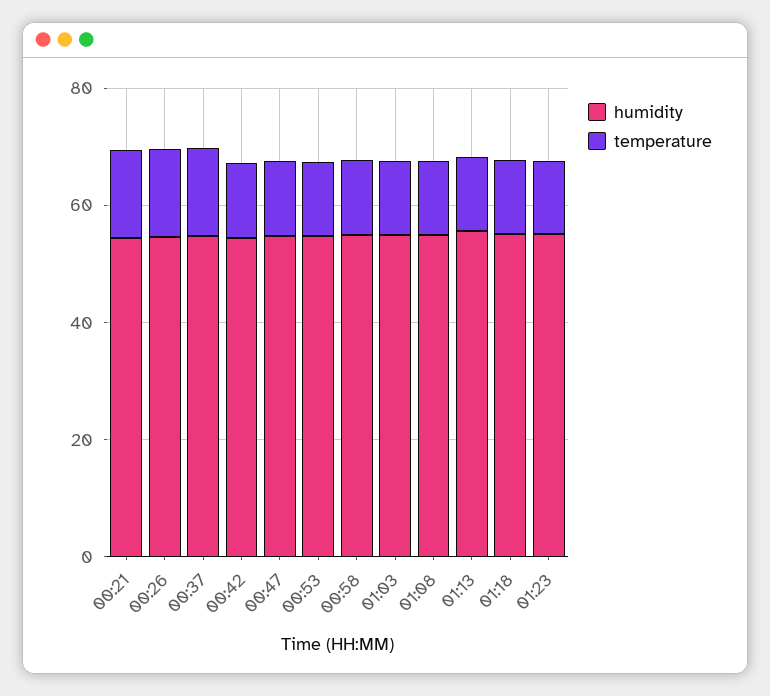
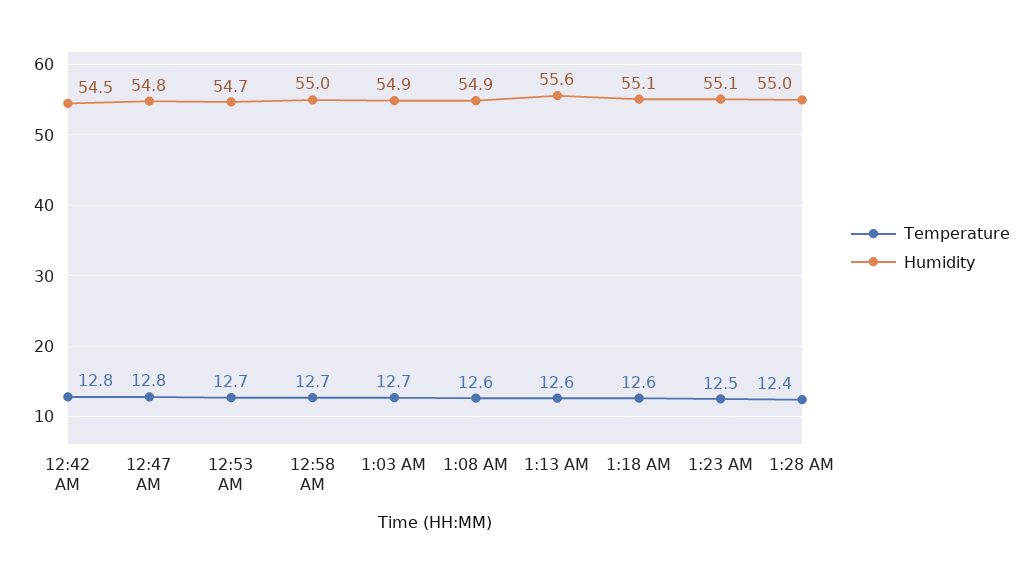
humidity, 00:21: 55 -> none
temperature, 00:21: 15 -> none
humidity, 00:26: 55 -> none
temperature, 00:26: 15 -> none
humidity, 00:37: 55 -> none
temperature, 00:37: 15 -> none
temperature, 1:28 AM: none -> 12.4
humidity, 1:28 AM: none -> 55

